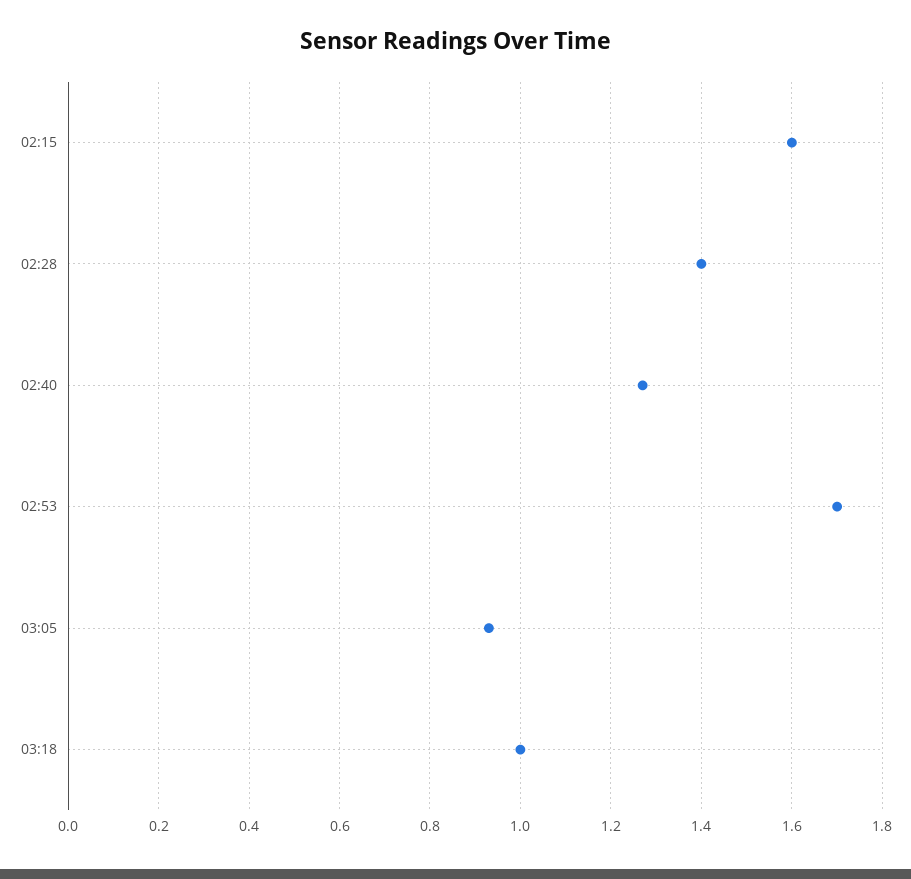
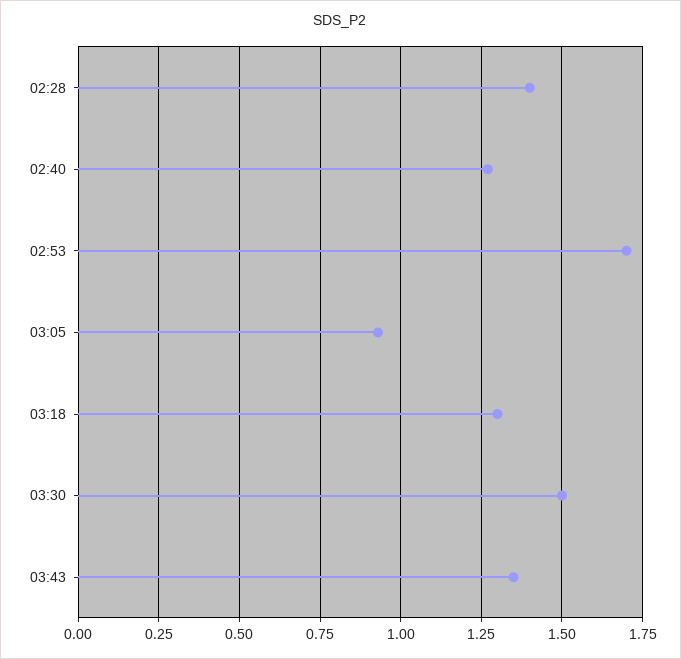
02:15: 1.6 -> none
03:18: 1 -> 1.3
03:30: none -> 1.5
03:43: none -> 1.35

